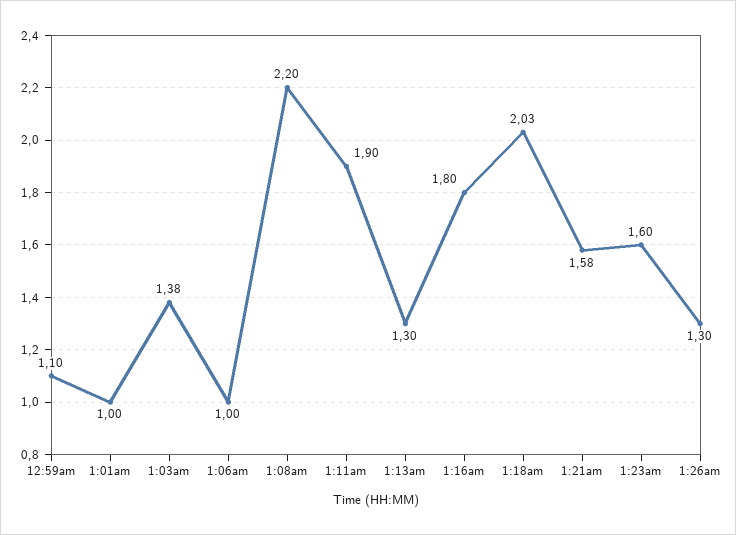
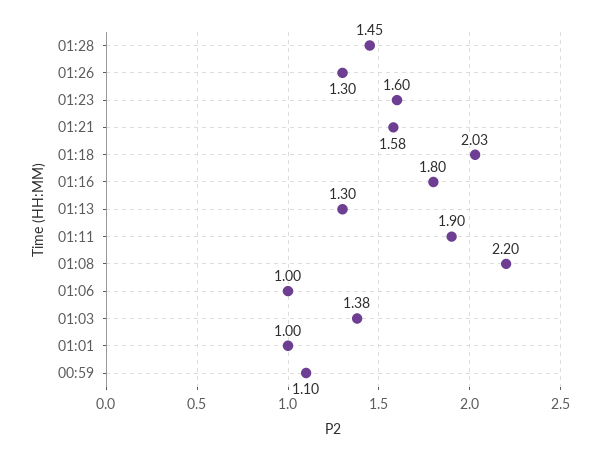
01:28: none -> 1.45

